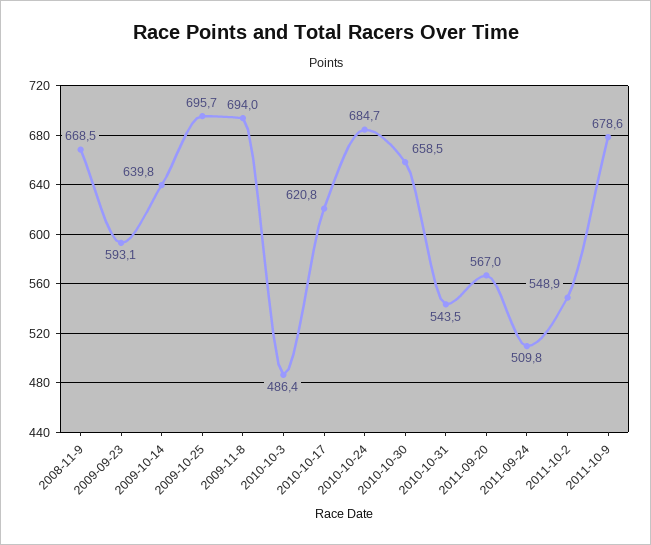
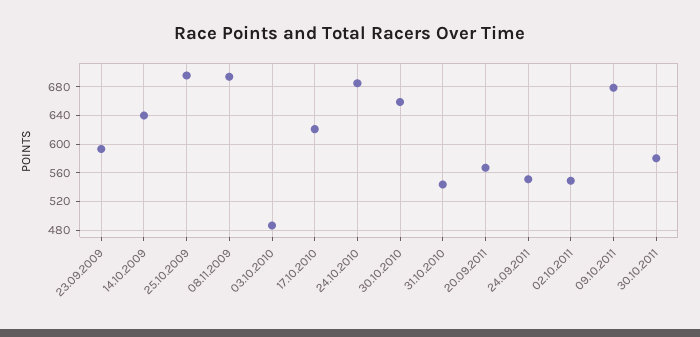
2008-11-9: 668.5 -> none
2011-09-24: 509.8 -> 550
30.10.2011: none -> 580

